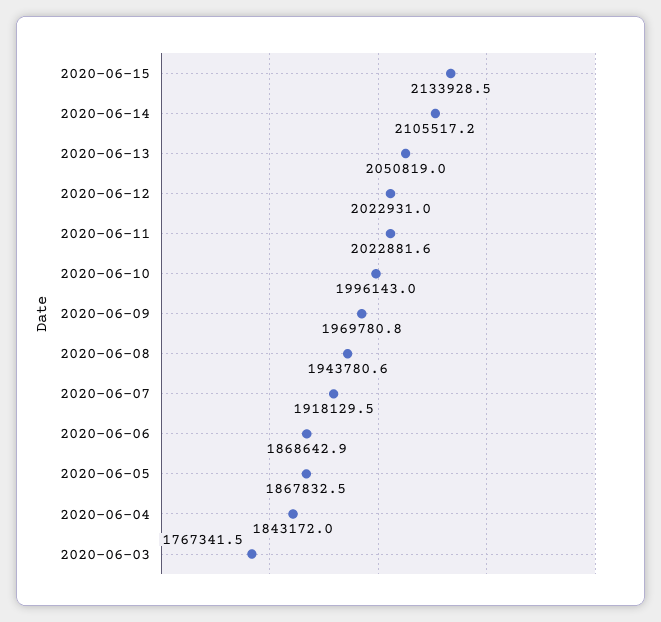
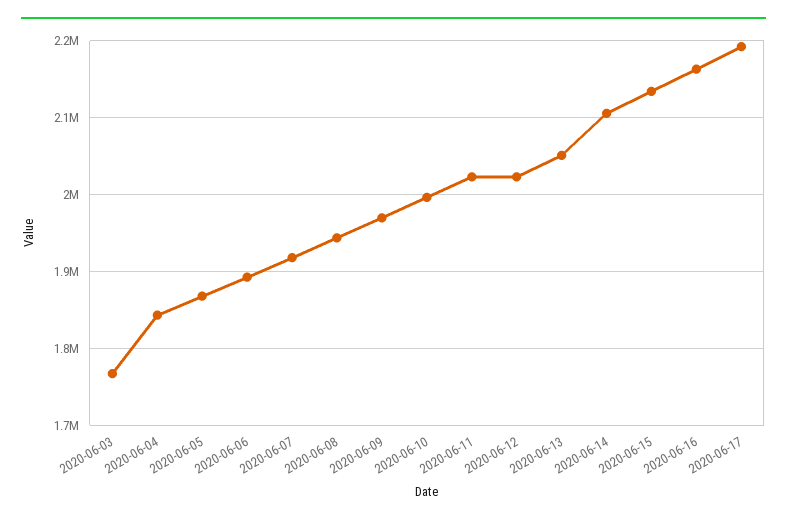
2020-06-06: 1868642.9 -> 1890000
2020-06-16: none -> 2160000
2020-06-17: none -> 2190000

